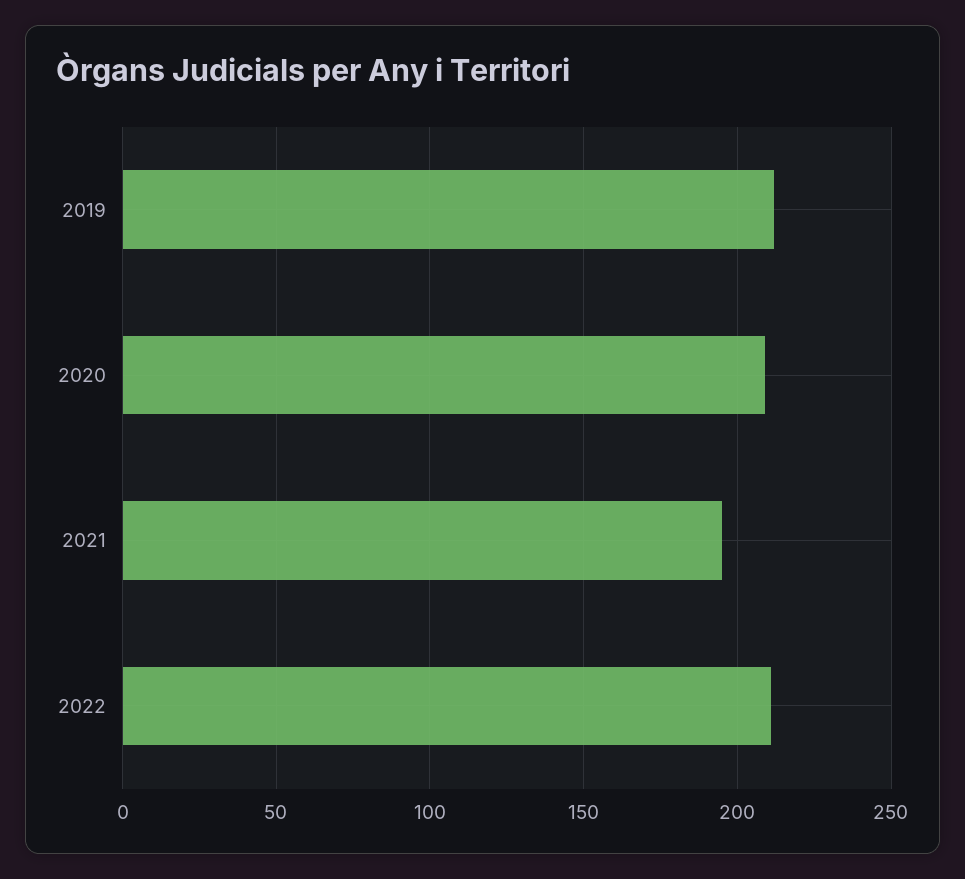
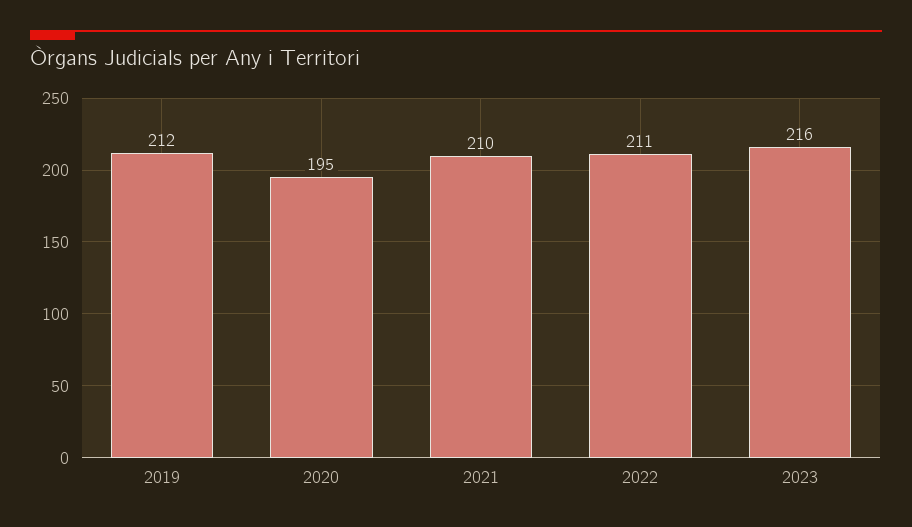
2020: 210 -> 195
2021: 195 -> 210
2023: none -> 216

